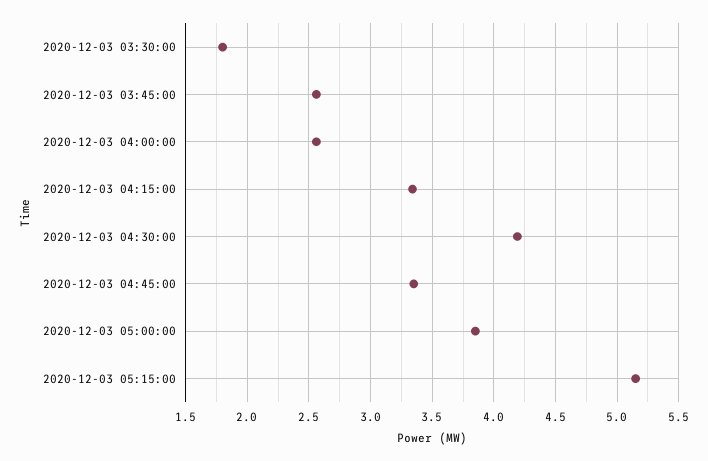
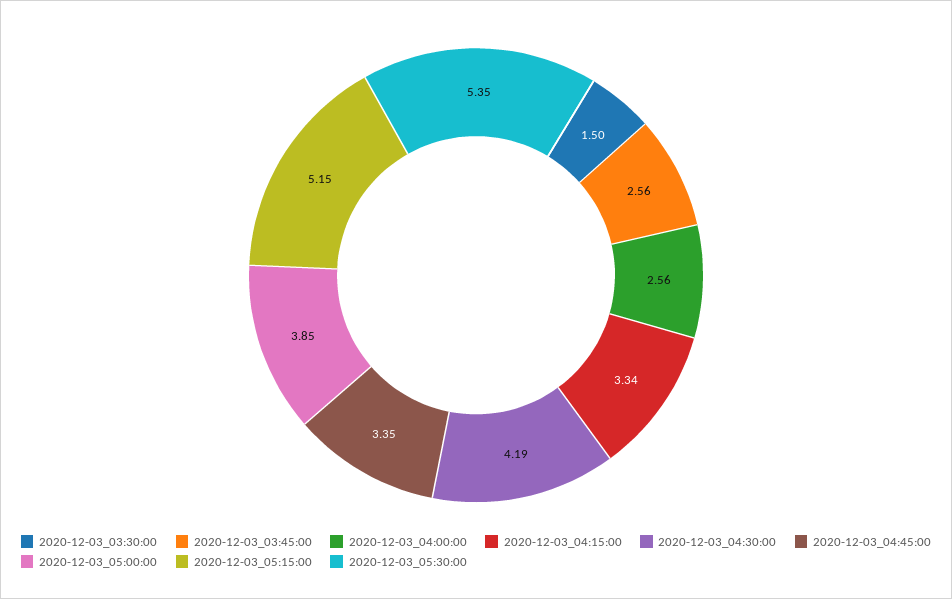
2020-12-03 03:30:00: 1.8 -> 1.5
2020-12-03_05:30:00: none -> 5.35

